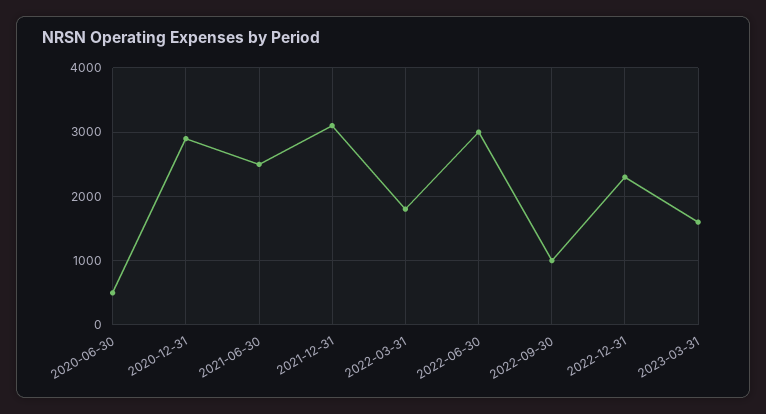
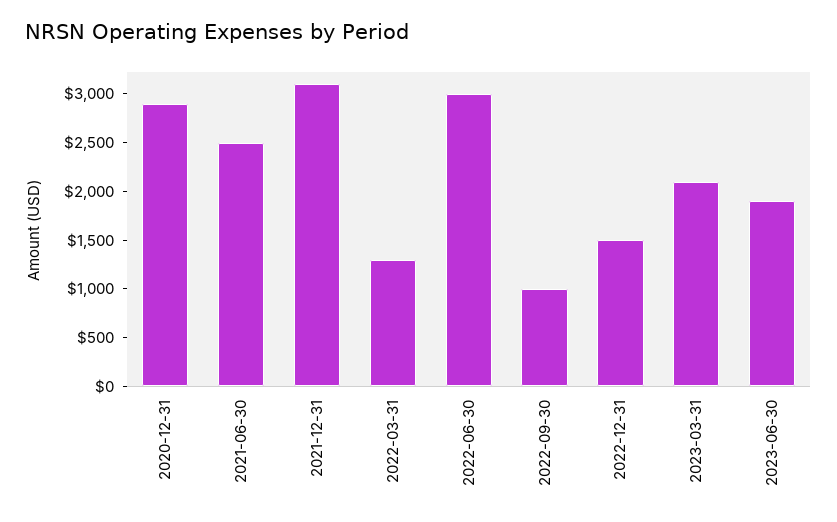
2020-06-30: 500 -> none
2022-03-31: 1800 -> 1300
2022-12-31: 2300 -> 1500
2023-03-31: 1600 -> 2100
2023-06-30: none -> 1900

